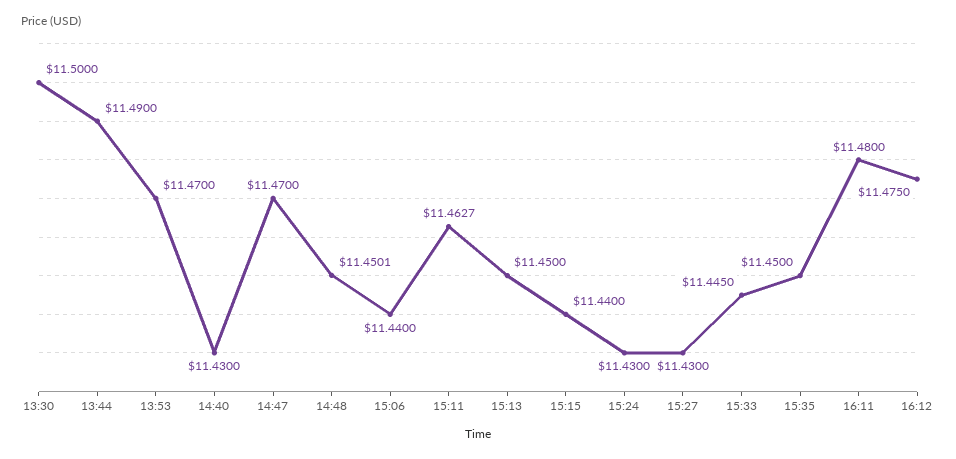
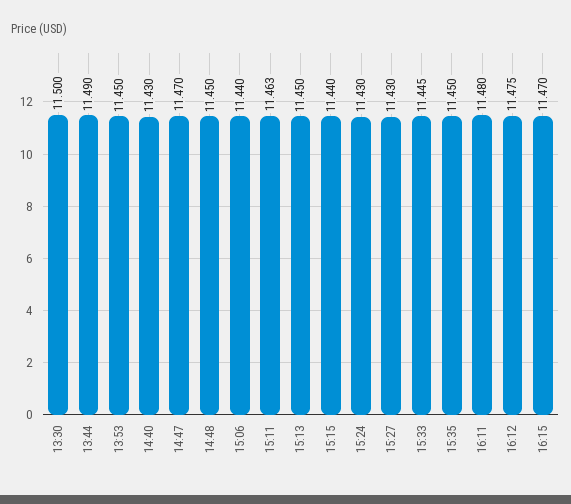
13:53: 11.47 -> 11.45
16:15: none -> 11.47

